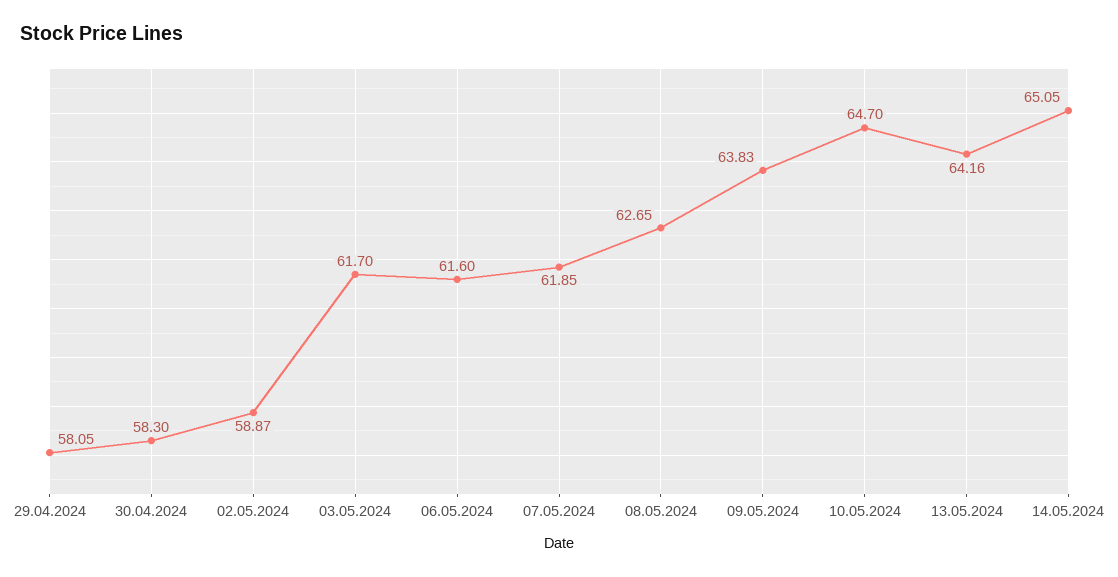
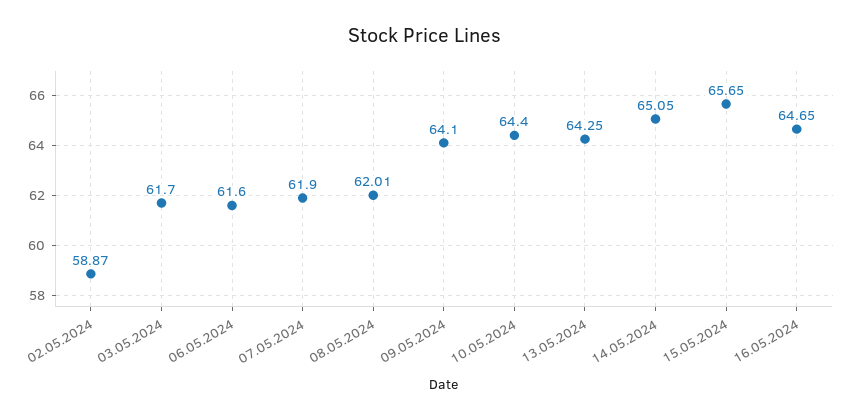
29.04.2024: 58.05 -> none
30.04.2024: 58.3 -> none
07.05.2024: 61.85 -> 61.9
08.05.2024: 62.65 -> 62.01
09.05.2024: 63.83 -> 64.1
10.05.2024: 64.7 -> 64.4
13.05.2024: 64.16 -> 64.25
15.05.2024: none -> 65.65
16.05.2024: none -> 64.65

